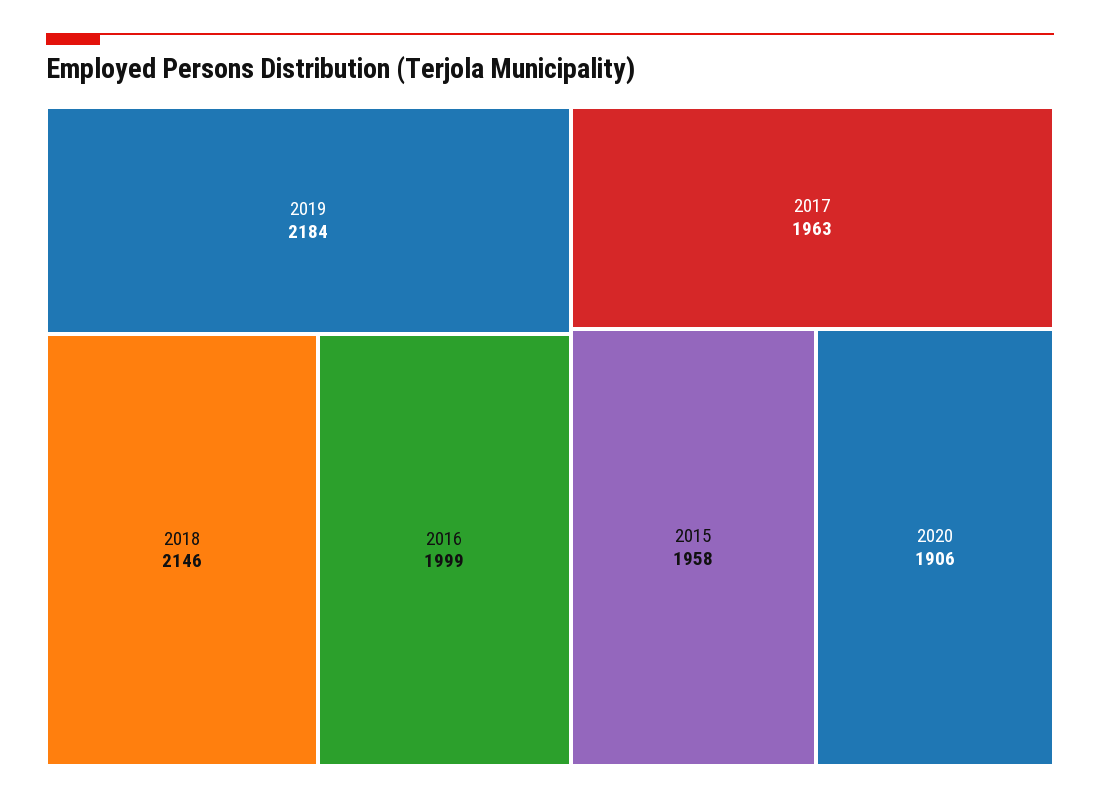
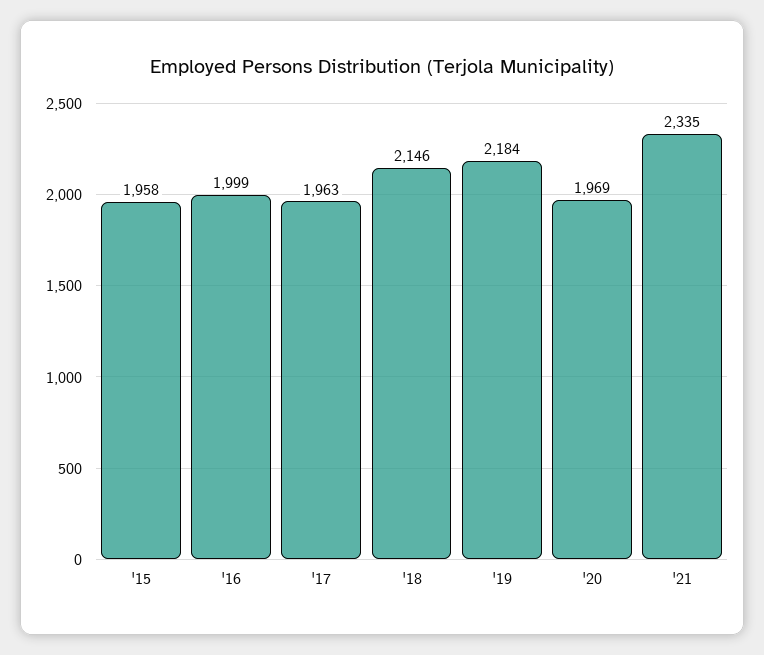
2020: 1906 -> 1969
'21: none -> 2335

